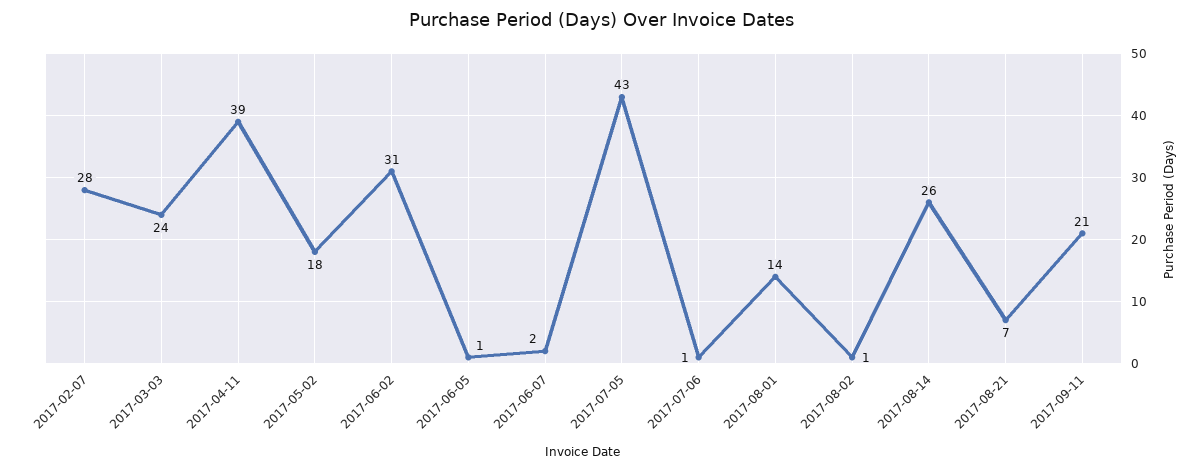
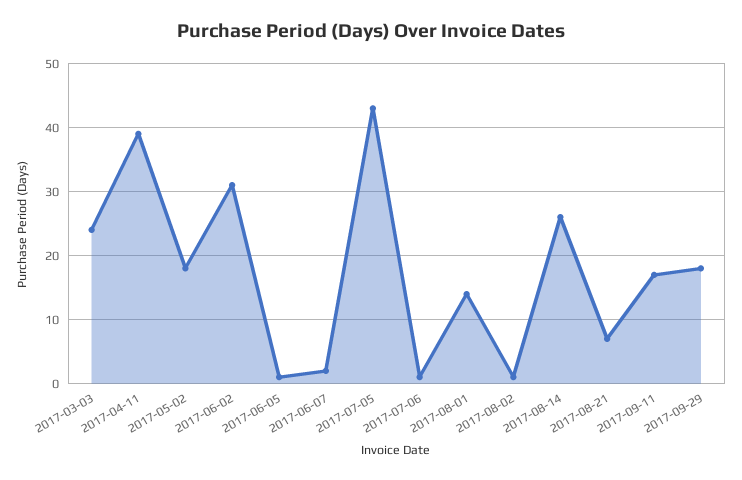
2017-02-07: 28 -> none
2017-09-11: 21 -> 17
2017-09-29: none -> 18

